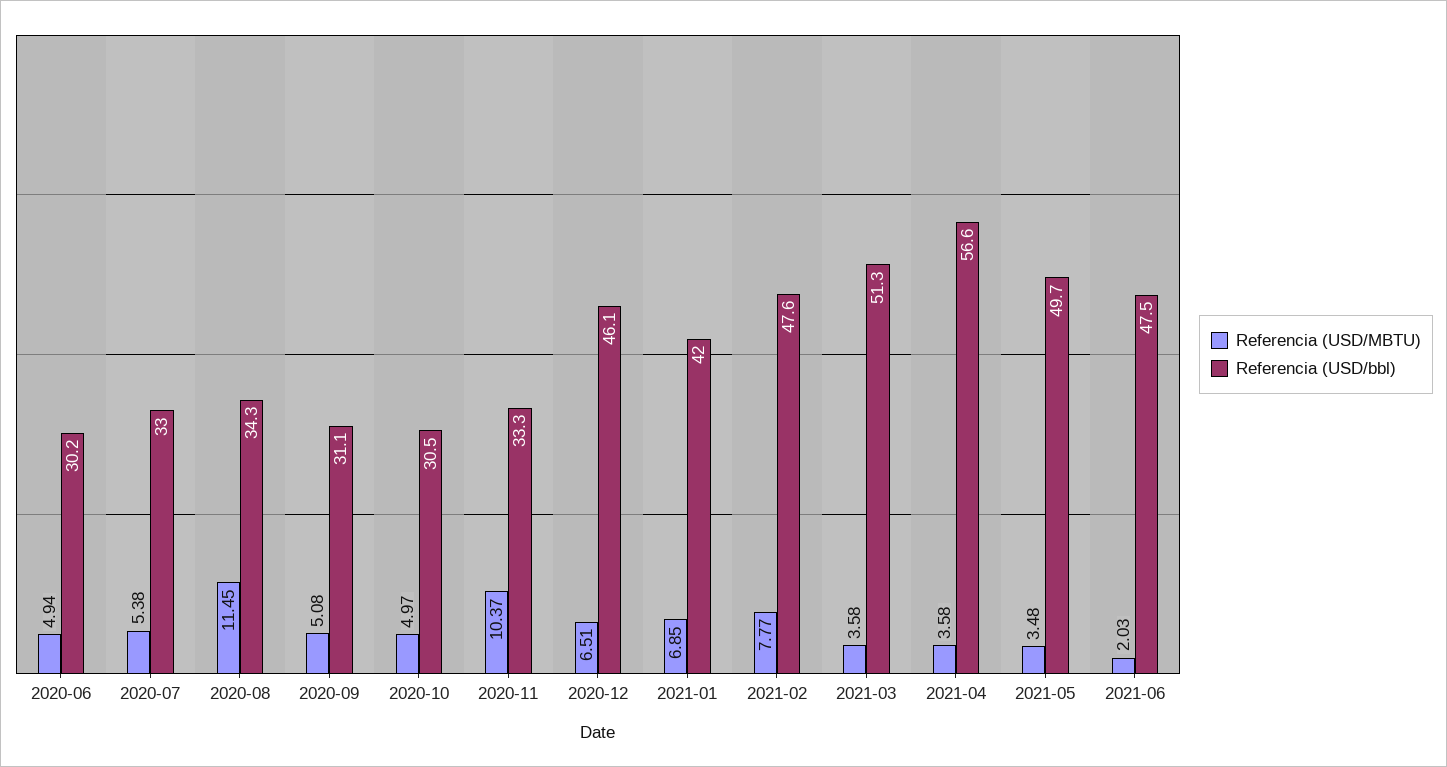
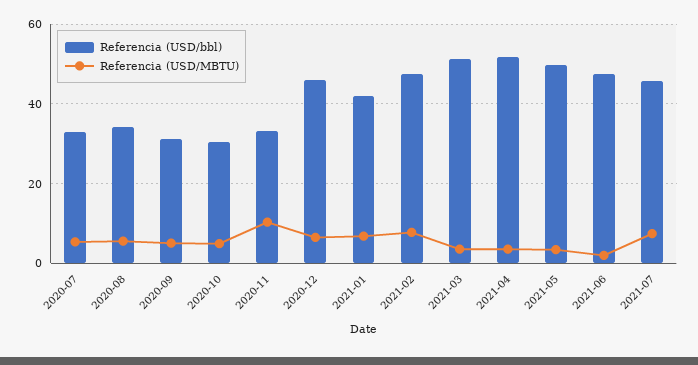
Referencia (USD/MBTU), 2020-06: 4.94 -> none
Referencia (USD/bbl), 2020-06: 30.2 -> none
Referencia (USD/MBTU), 2020-08: 11.45 -> 6
Referencia (USD/bbl), 2021-04: 56.6 -> 52
Referencia (USD/bbl), 2021-07: none -> 46
Referencia (USD/MBTU), 2021-07: none -> 8

